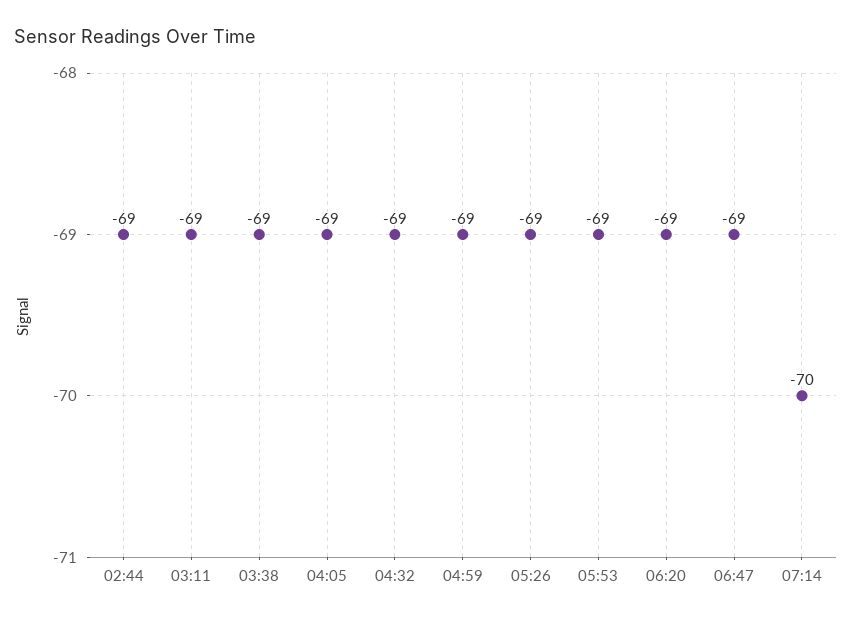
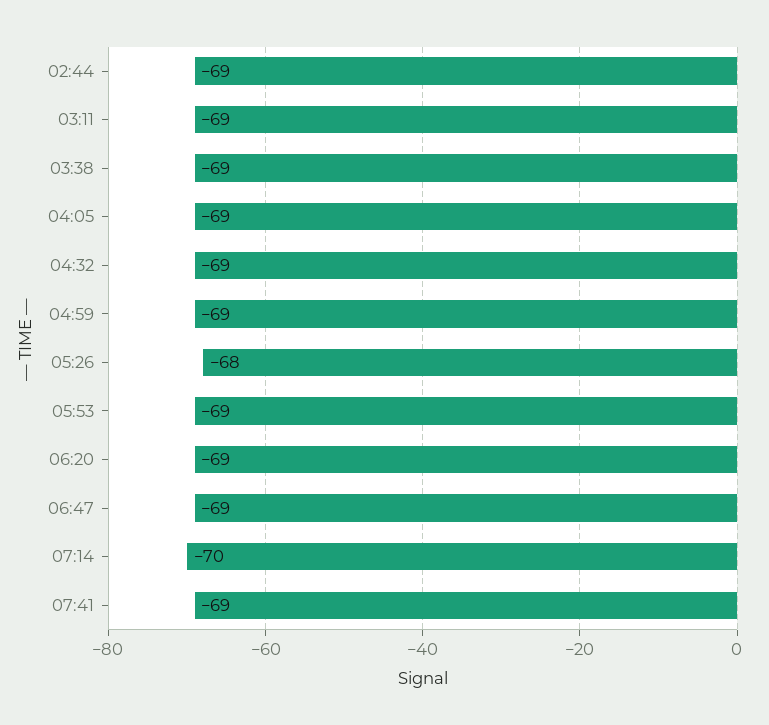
05:26: -69 -> -68
07:41: none -> -69

